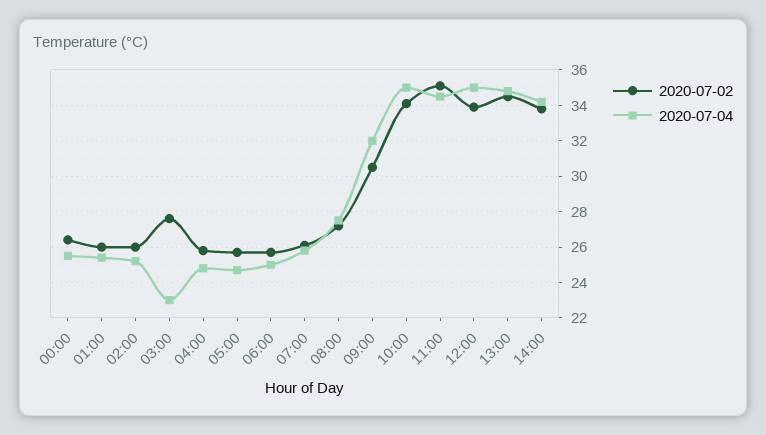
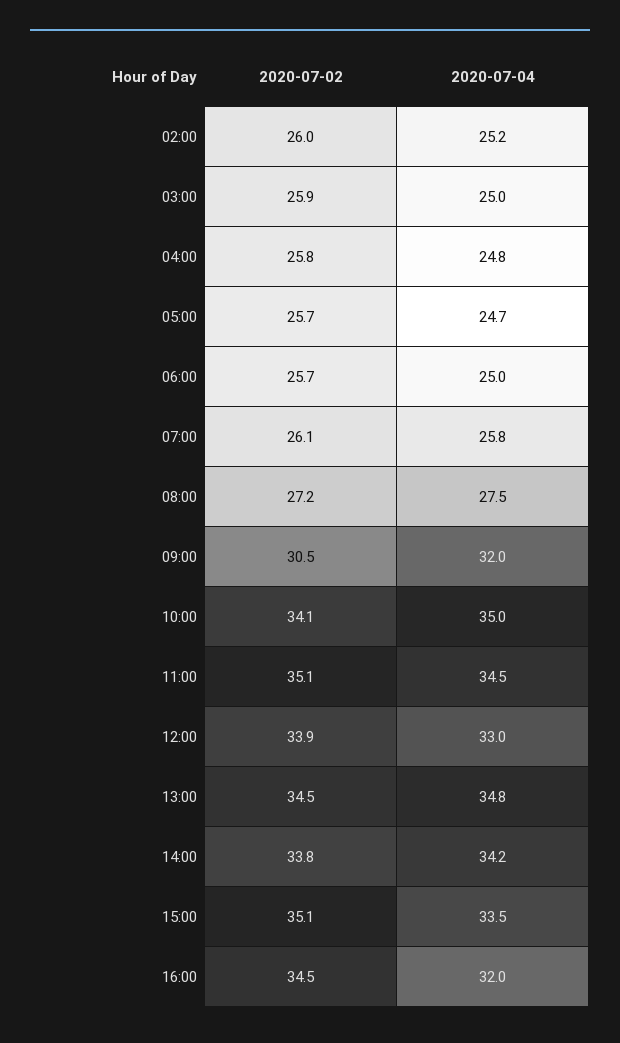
2020-07-02, 00:00: 26.5 -> none
2020-07-04, 00:00: 25.5 -> none
2020-07-02, 01:00: 26 -> none
2020-07-04, 01:00: 25.5 -> none
2020-07-02, 03:00: 27.5 -> 25.9
2020-07-04, 03:00: 23 -> 25
2020-07-04, 12:00: 35 -> 33
2020-07-02, 15:00: none -> 35.1
2020-07-04, 15:00: none -> 33.5
2020-07-02, 16:00: none -> 34.5
2020-07-04, 16:00: none -> 32

